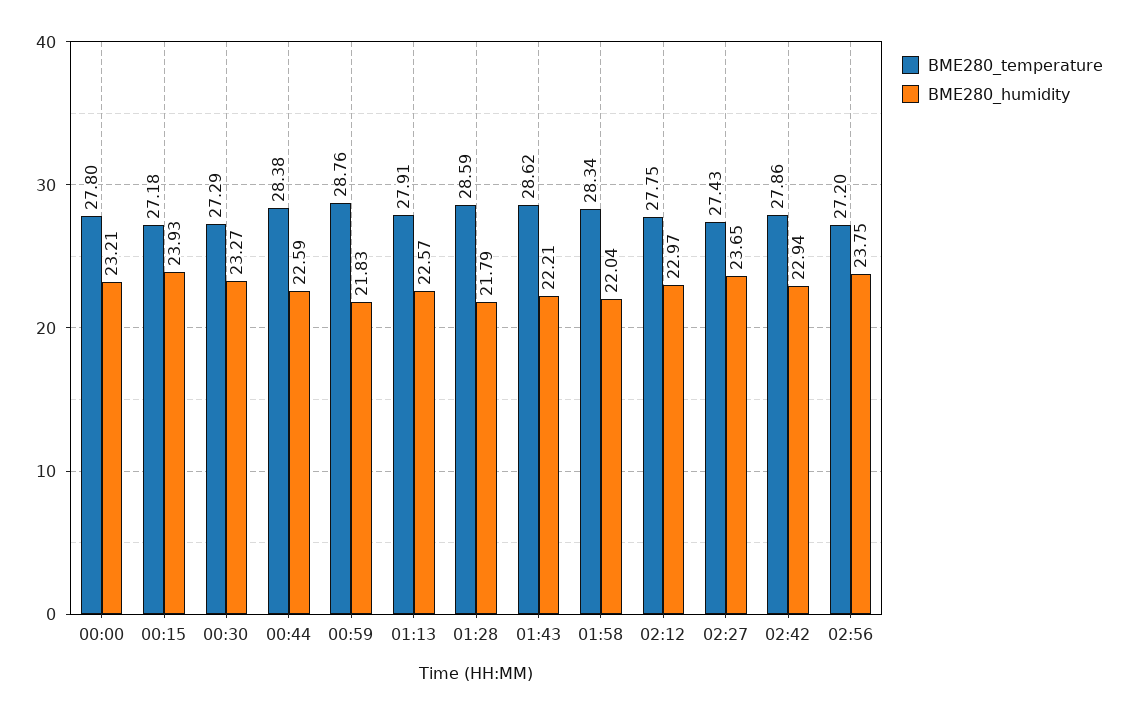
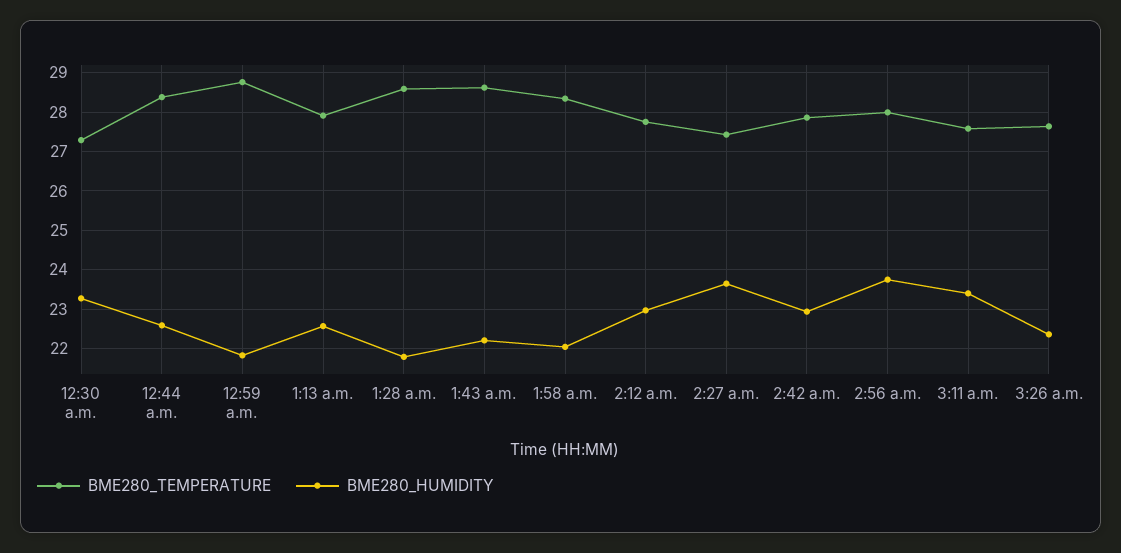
BME280_temperature, 00:00: 27.8 -> none
BME280_humidity, 00:00: 23.21 -> none
BME280_temperature, 00:15: 27.18 -> none
BME280_humidity, 00:15: 23.93 -> none
BME280_temperature, 02:56: 27.2 -> 28
BME280_temperature, 3:11 a.m.: none -> 27.6
BME280_humidity, 3:11 a.m.: none -> 23.4
BME280_temperature, 3:26 a.m.: none -> 27.6
BME280_humidity, 3:26 a.m.: none -> 22.4

